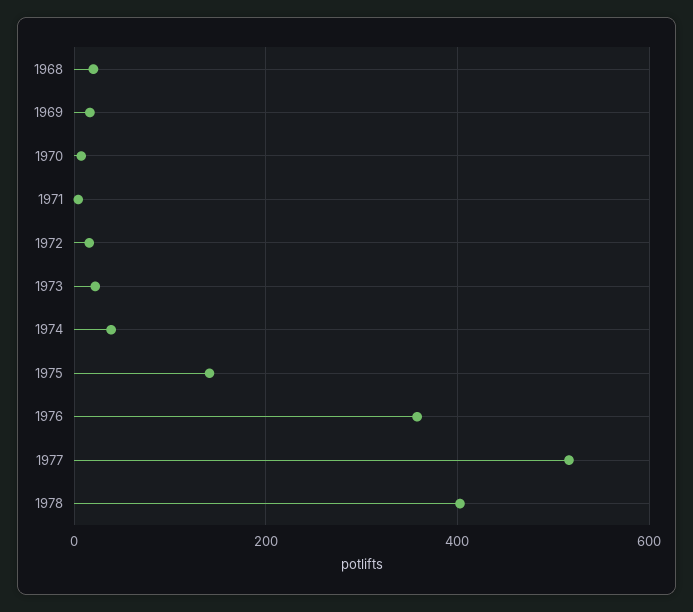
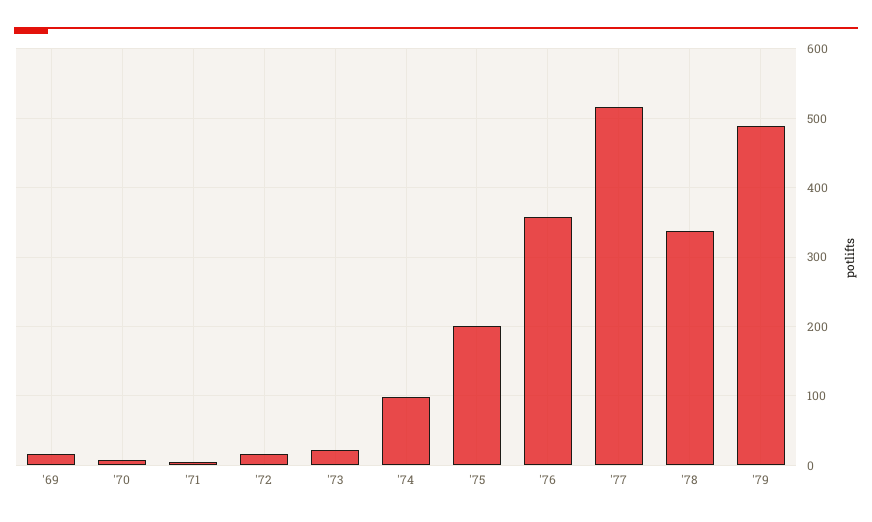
1968: 20 -> none
1974: 40 -> 100
1975: 140 -> 200
1978: 400 -> 340
'79: none -> 490

